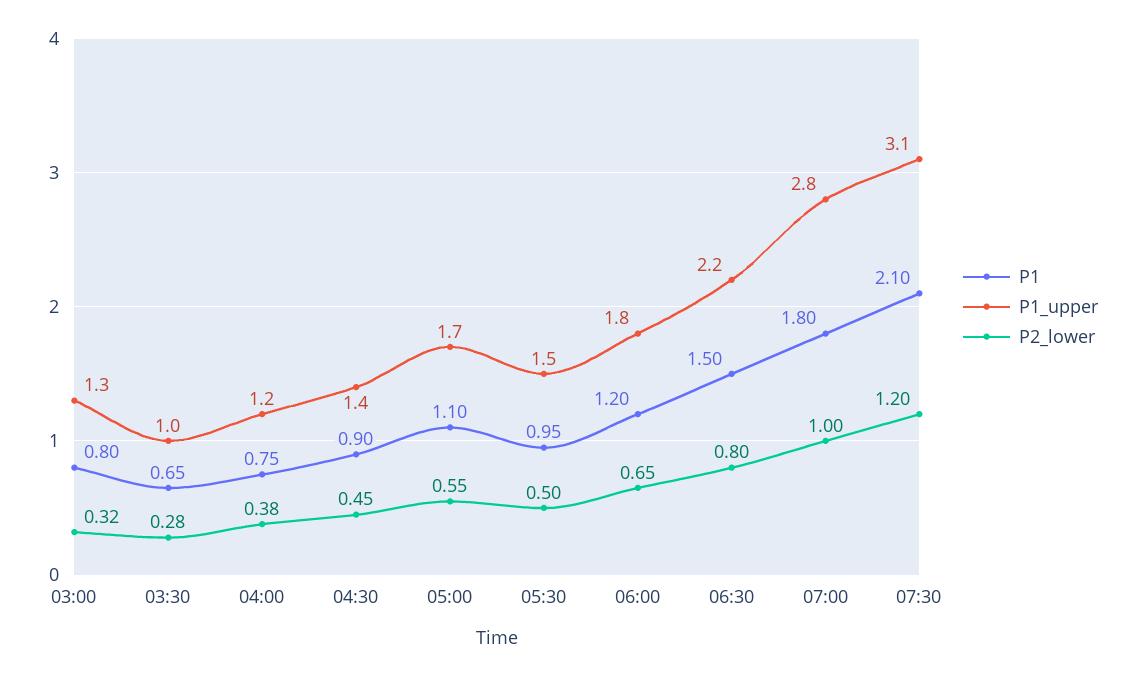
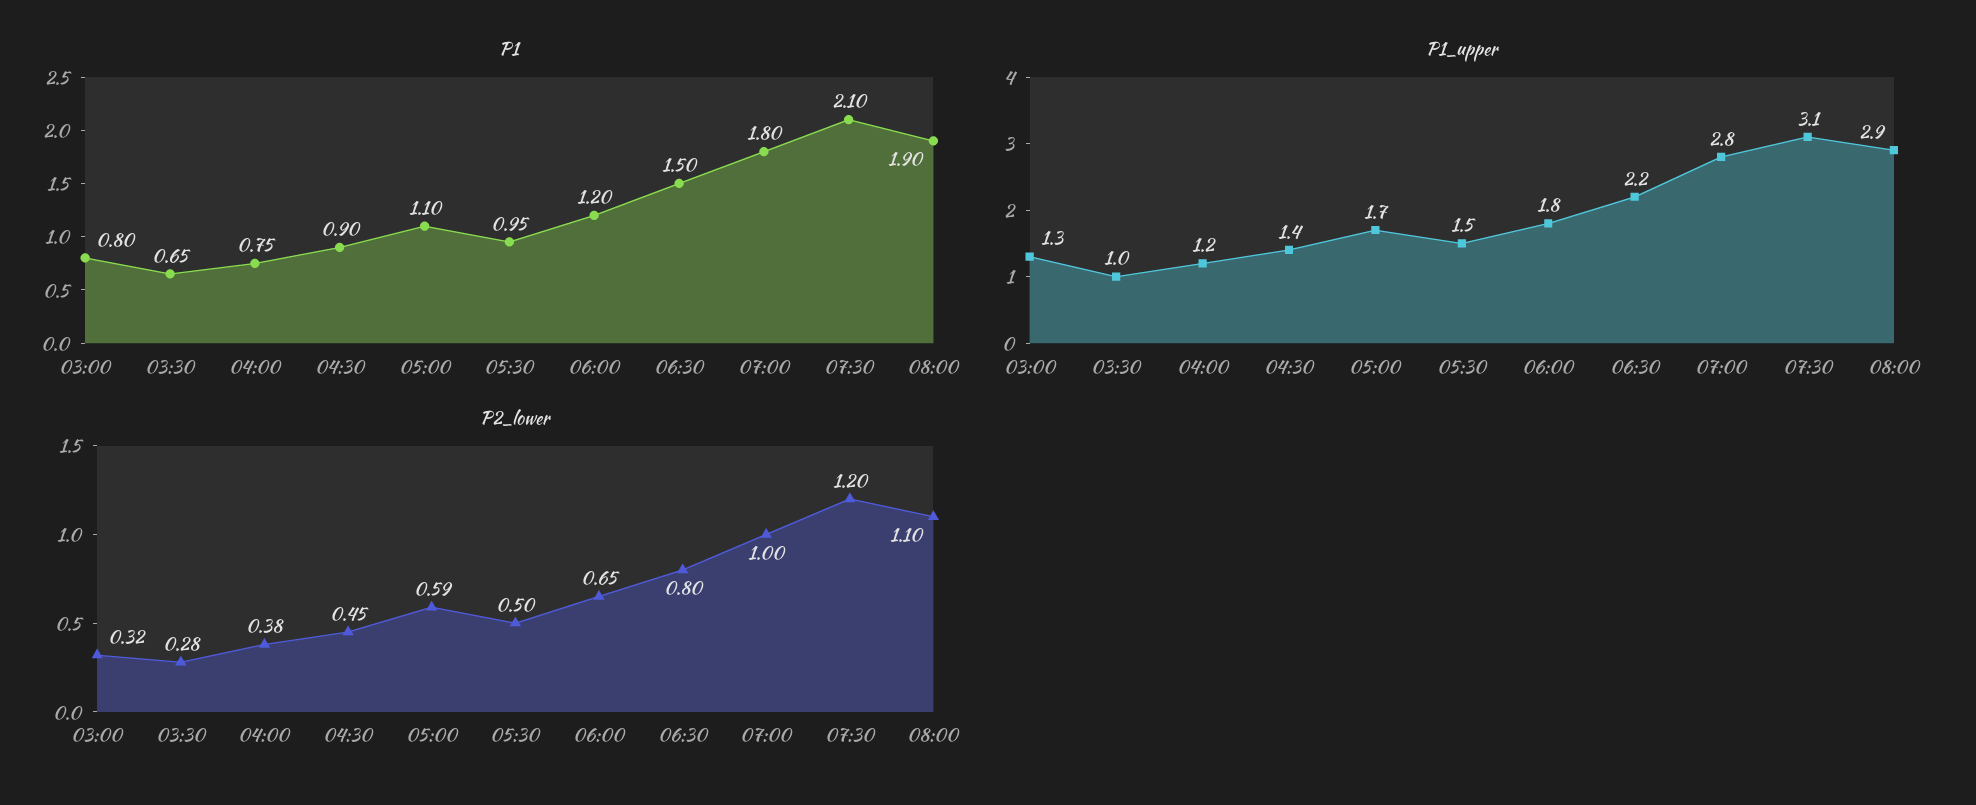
P2_lower, 05:00: 0.55 -> 0.59
P1, 08:00: none -> 1.9
P1_upper, 08:00: none -> 2.9
P2_lower, 08:00: none -> 1.1

